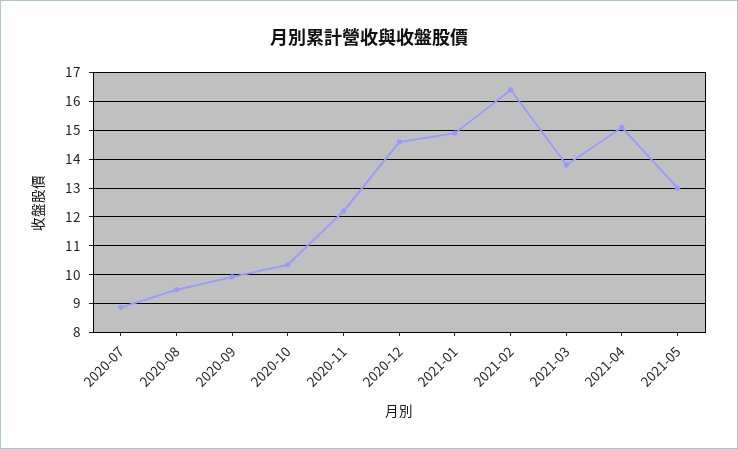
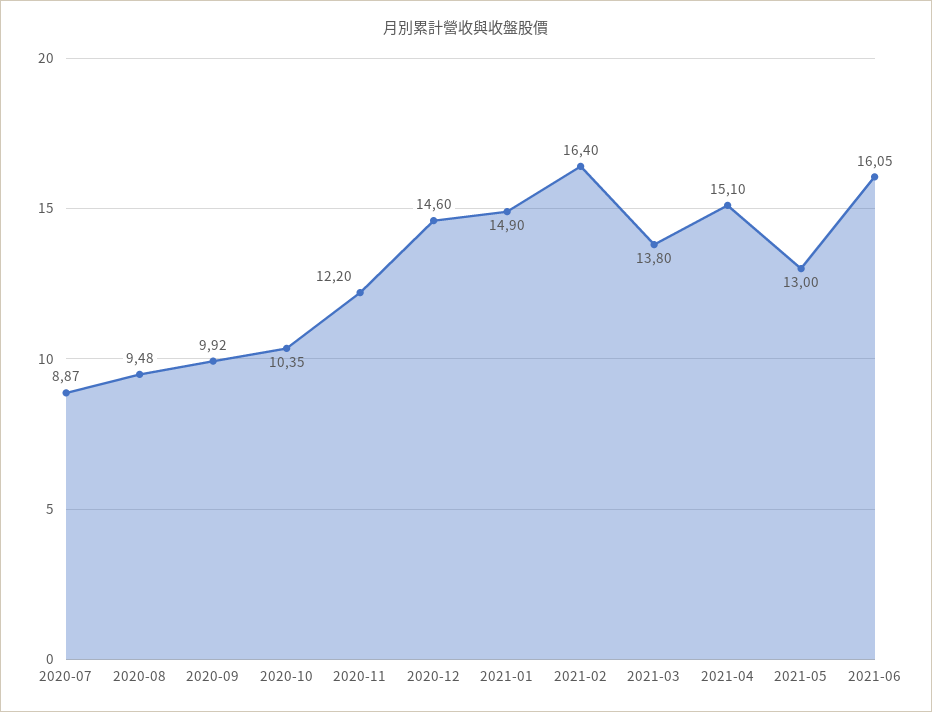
2021-06: none -> 16.05

